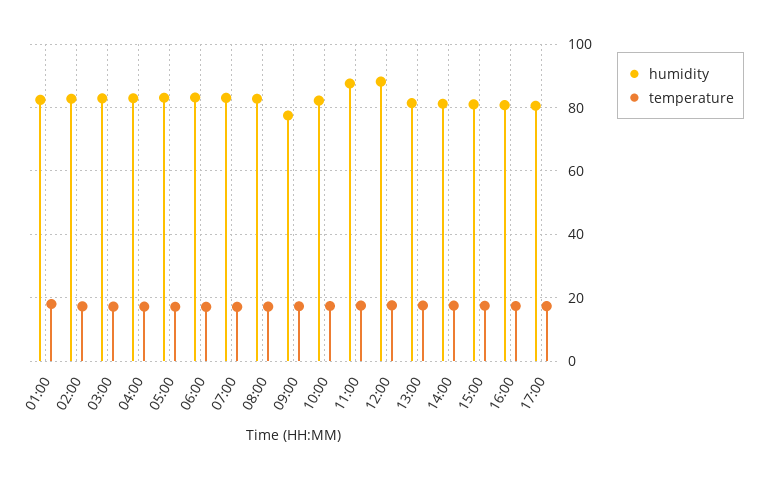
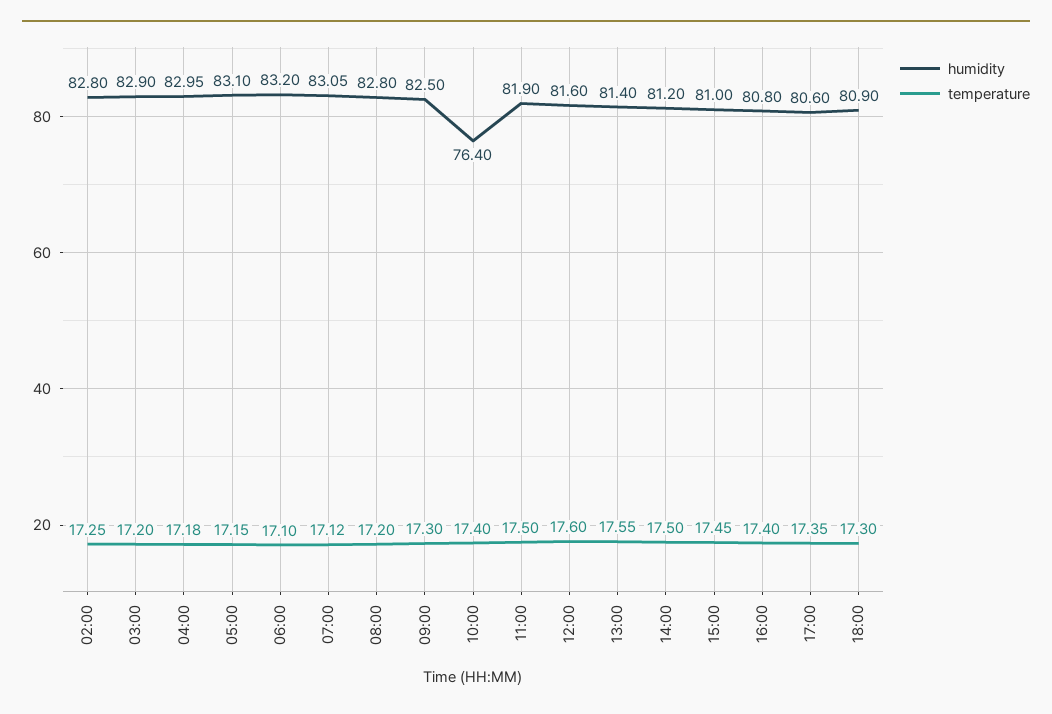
humidity, 01:00: 82 -> none
temperature, 01:00: 18 -> none
humidity, 09:00: 78 -> 82.5
humidity, 10:00: 82 -> 76.4
humidity, 11:00: 88 -> 81.9
humidity, 12:00: 88 -> 81.6
humidity, 18:00: none -> 80.9
temperature, 18:00: none -> 17.3

